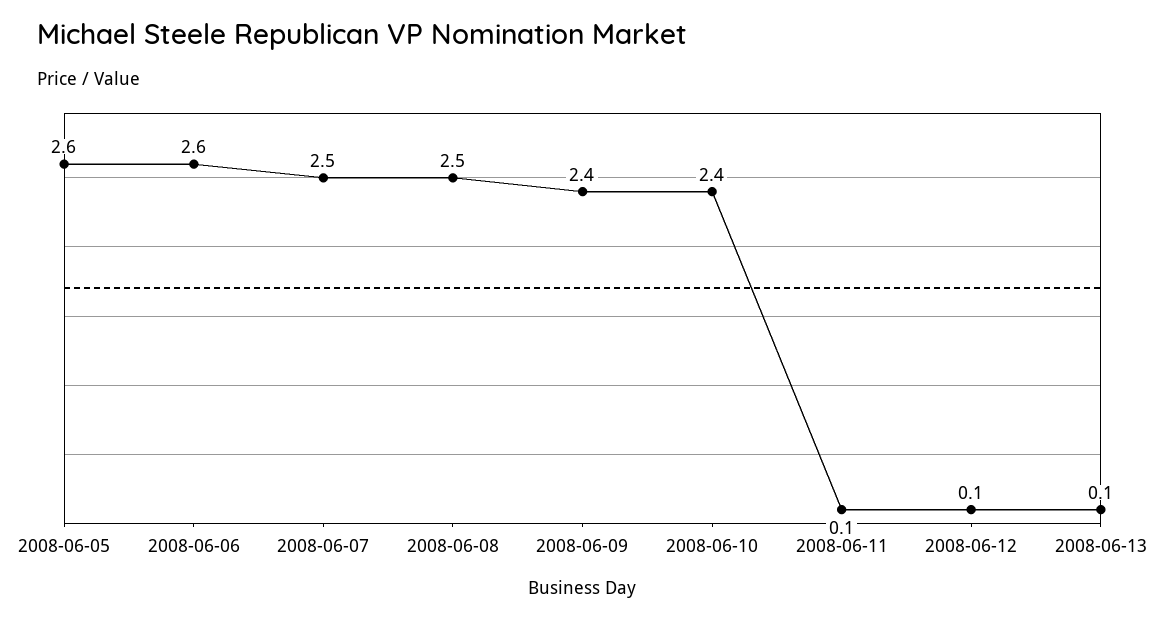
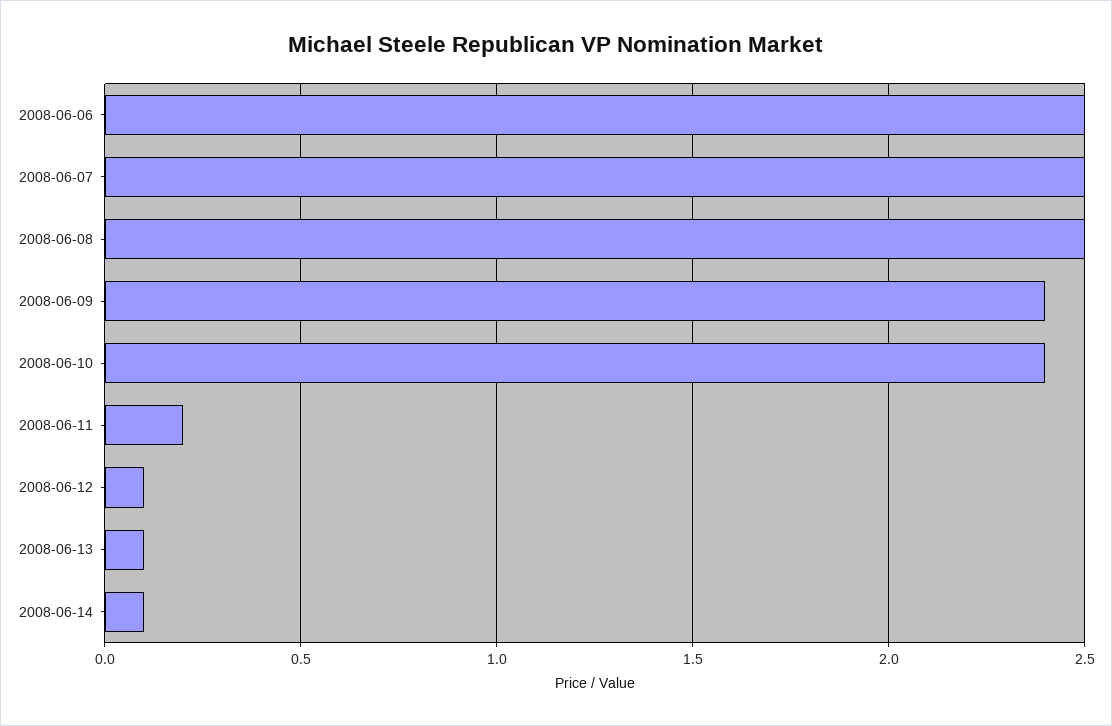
2008-06-05: 2.6 -> none
2008-06-06: 2.6 -> 2.5
2008-06-11: 0.1 -> 0.2
2008-06-14: none -> 0.1

